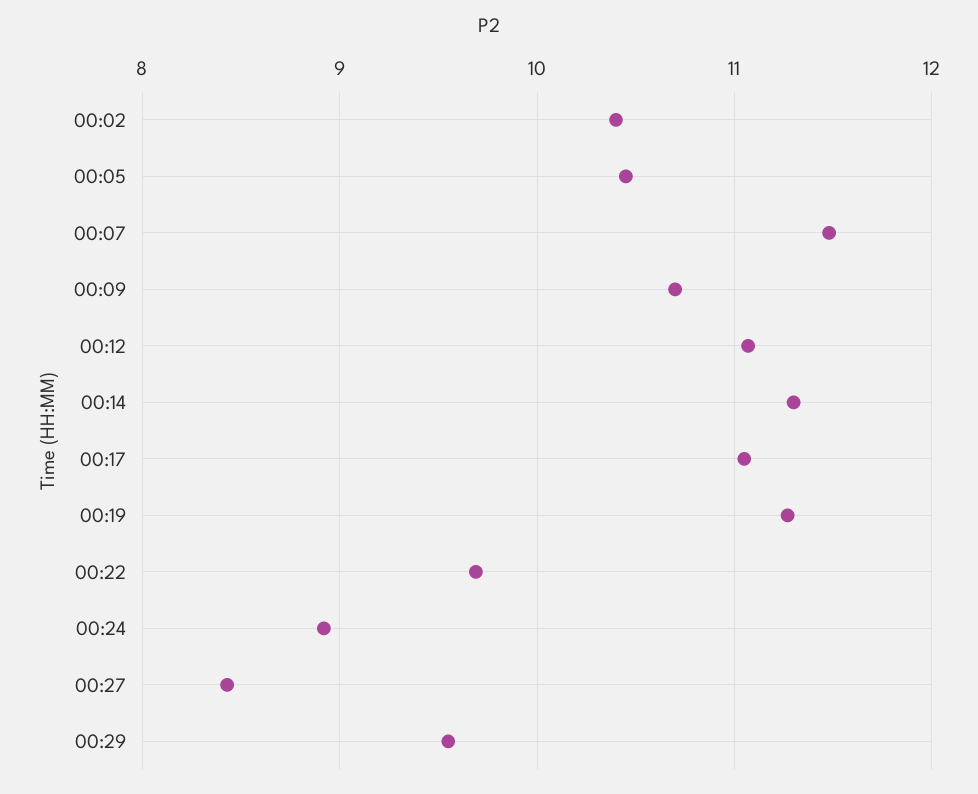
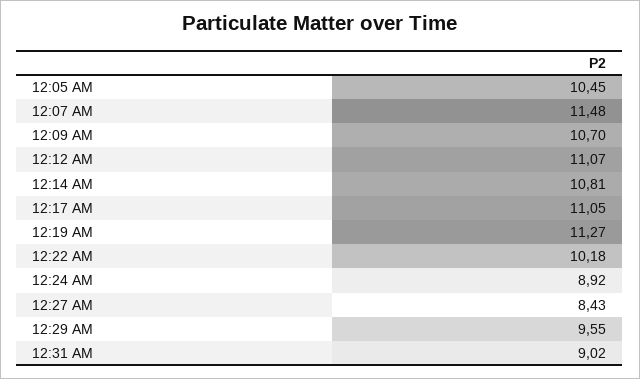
00:02: 10.4 -> none
00:14: 11.3 -> 10.81
00:22: 9.7 -> 10.18
12:31 AM: none -> 9.02

